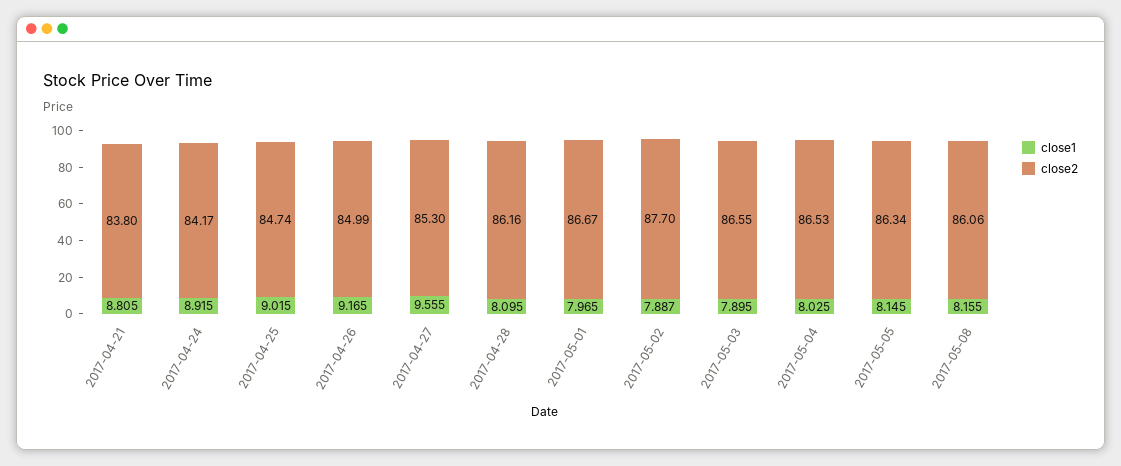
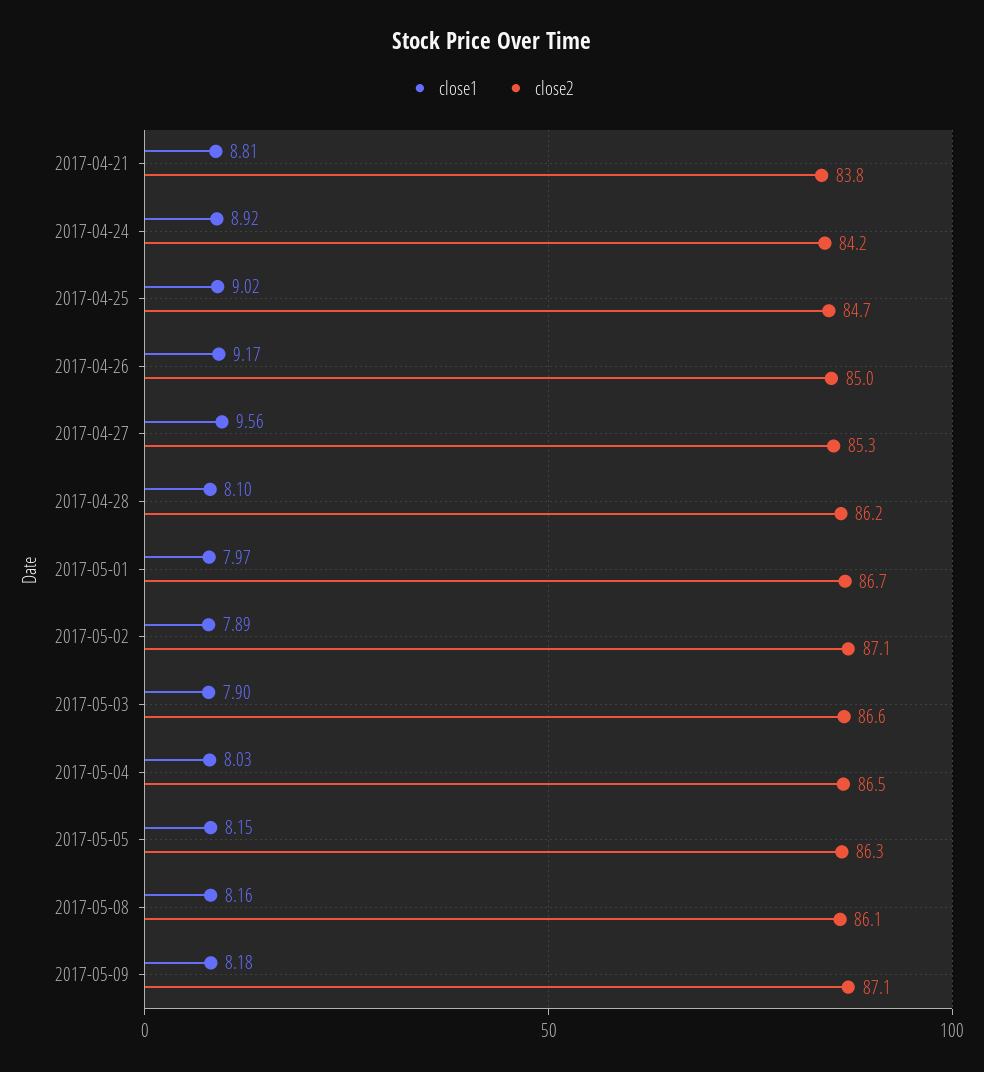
close2, 2017-05-02: 87.7 -> 87.1
close1, 2017-05-09: none -> 8.18
close2, 2017-05-09: none -> 87.1

